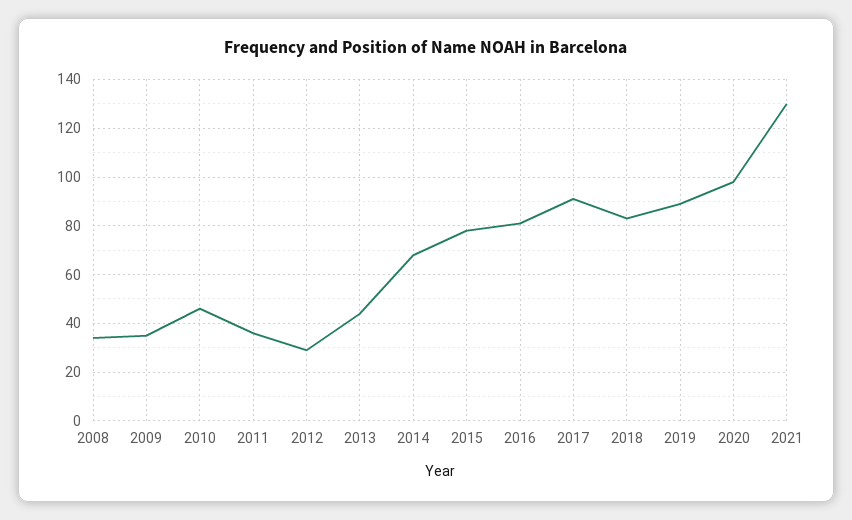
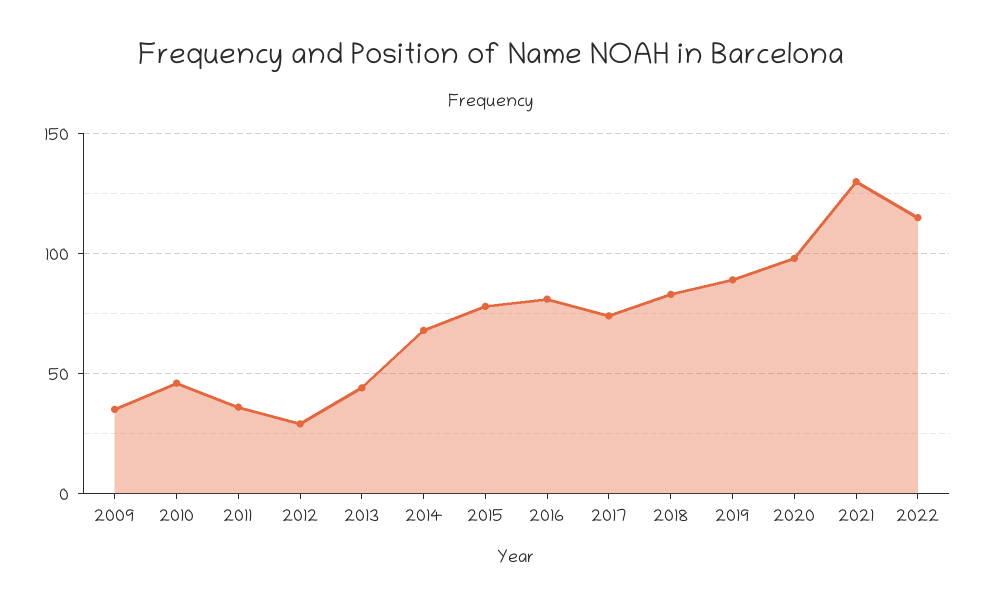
2008: 35 -> none
2017: 90 -> 75
2022: none -> 115

